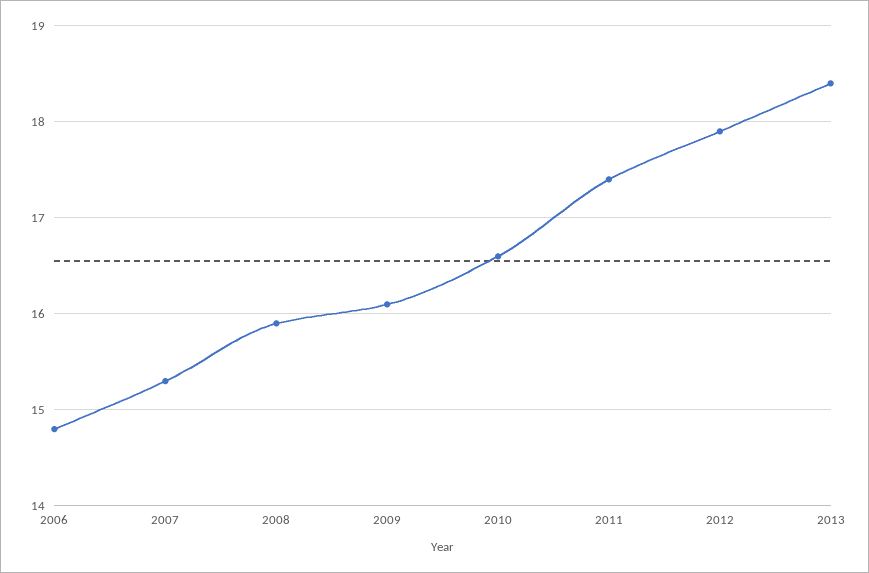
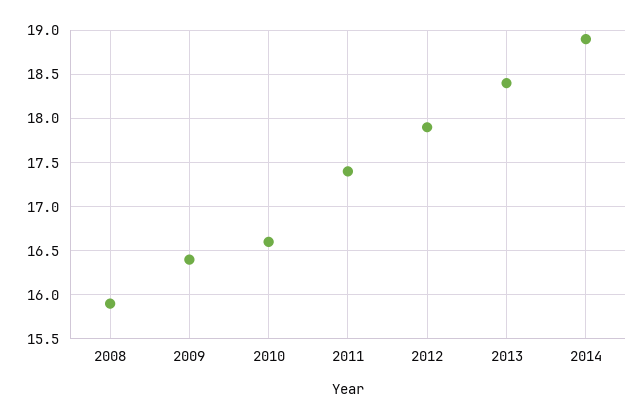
2006: 14.8 -> none
2007: 15.3 -> none
2009: 16.1 -> 16.4
2014: none -> 18.9

